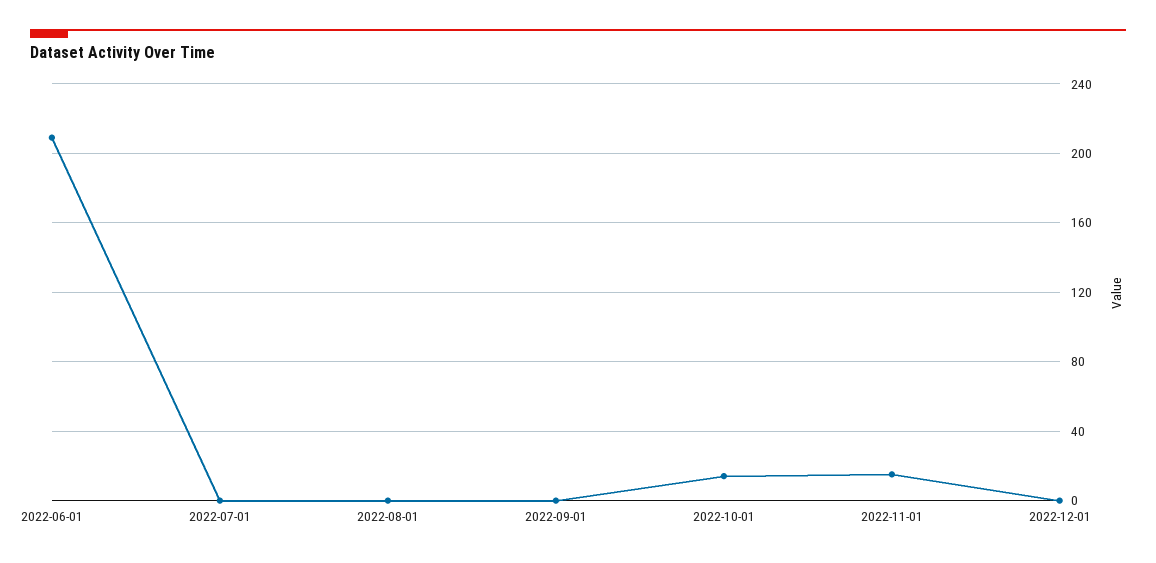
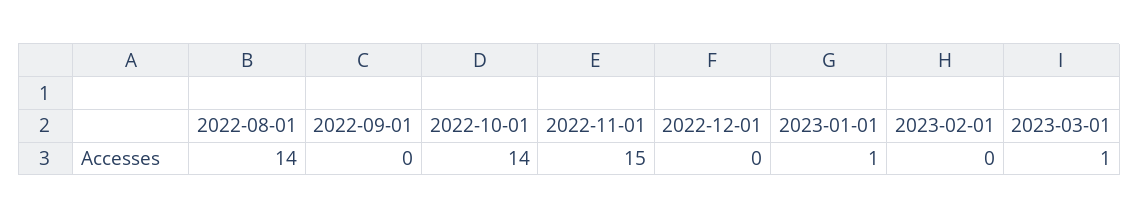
2022-06-01: 210 -> none
2022-07-01: 0 -> none
2022-08-01: 0 -> 14
2023-01-01: none -> 1
2023-02-01: none -> 0
2023-03-01: none -> 1

